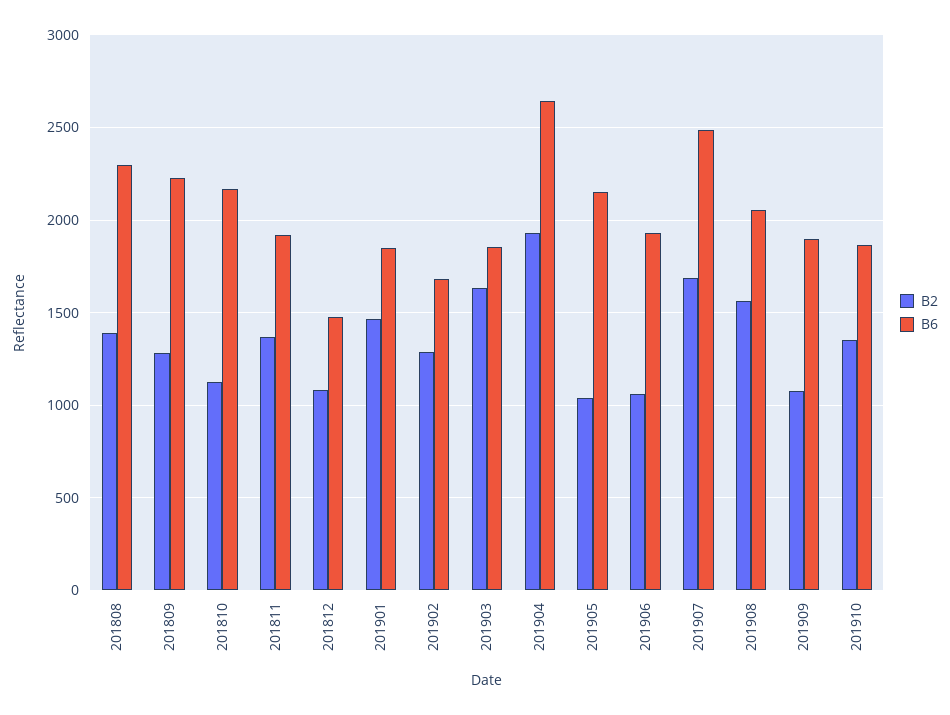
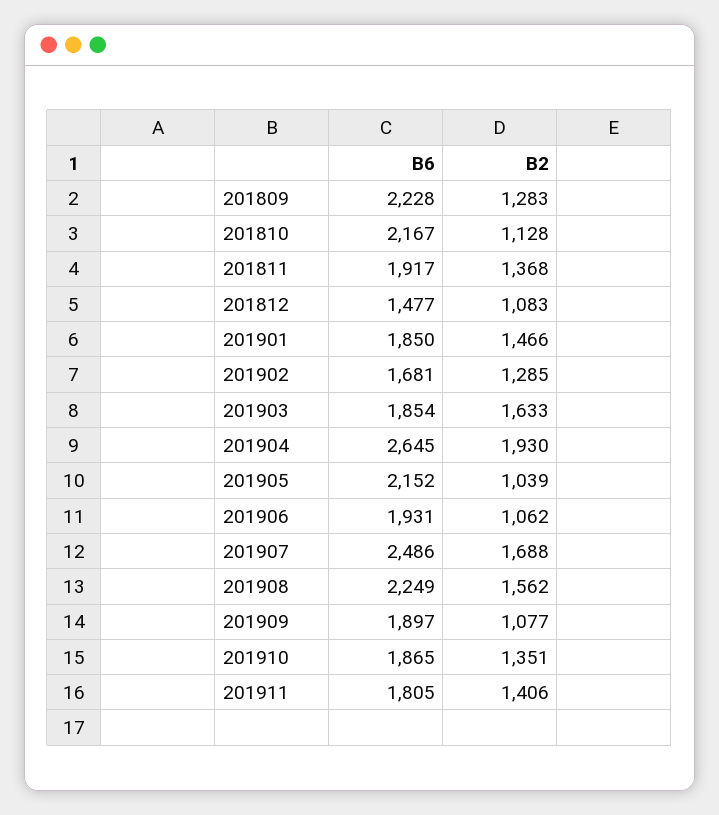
B2, 201808: 1400 -> none
B6, 201808: 2300 -> none
B6, 201908: 2050 -> 2249
B6, 201911: none -> 1805
B2, 201911: none -> 1406

